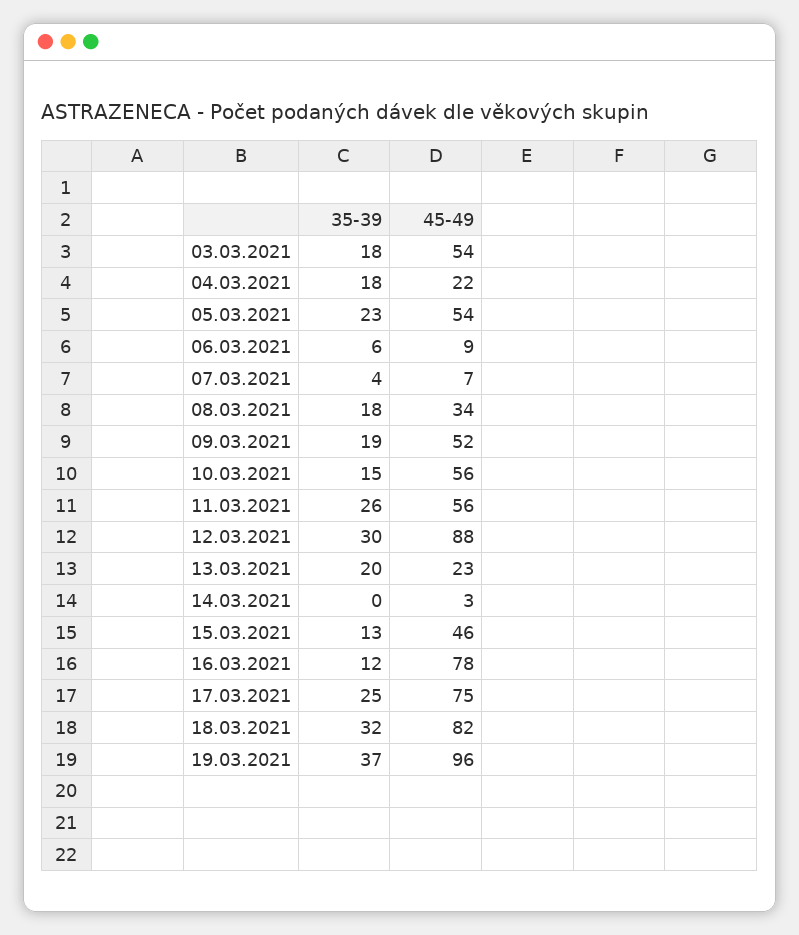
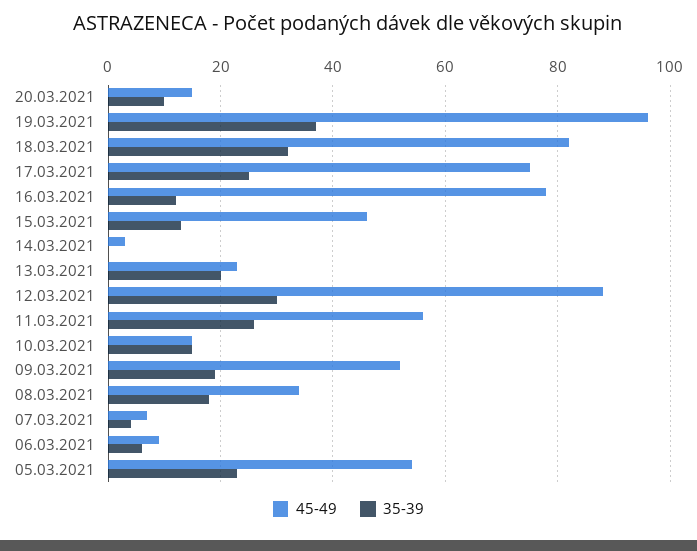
35-39, 03.03.2021: 18 -> none
45-49, 03.03.2021: 54 -> none
35-39, 04.03.2021: 18 -> none
45-49, 04.03.2021: 22 -> none
45-49, 10.03.2021: 56 -> 15
45-49, 20.03.2021: none -> 15
35-39, 20.03.2021: none -> 10

